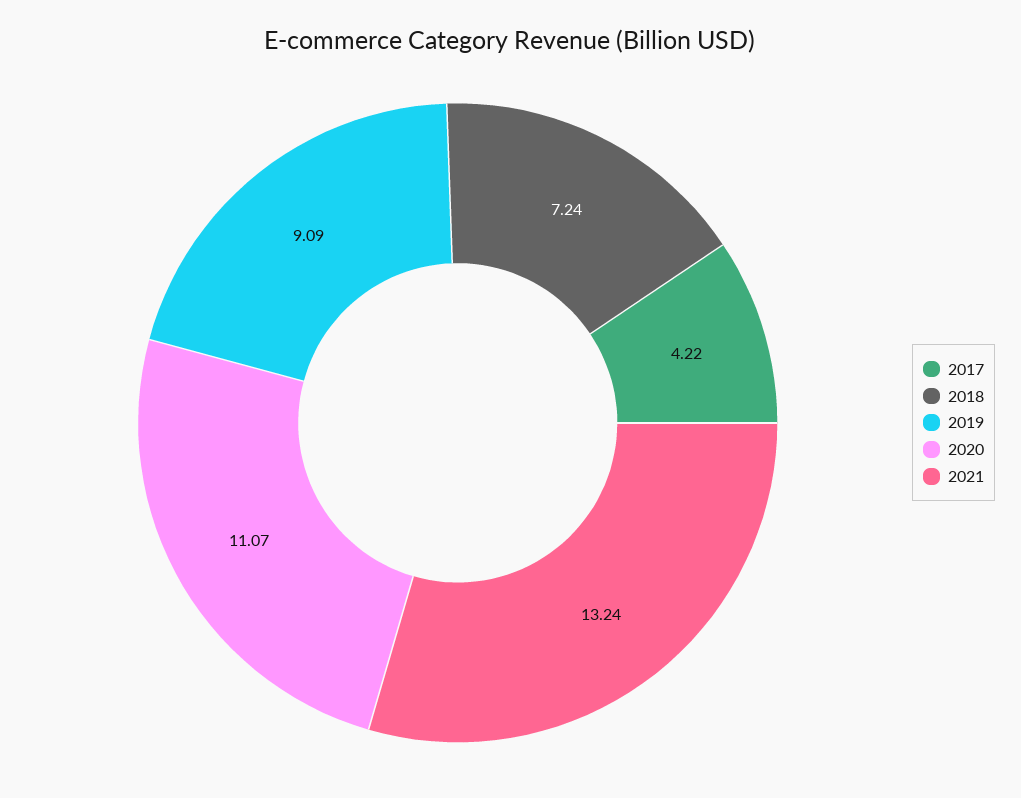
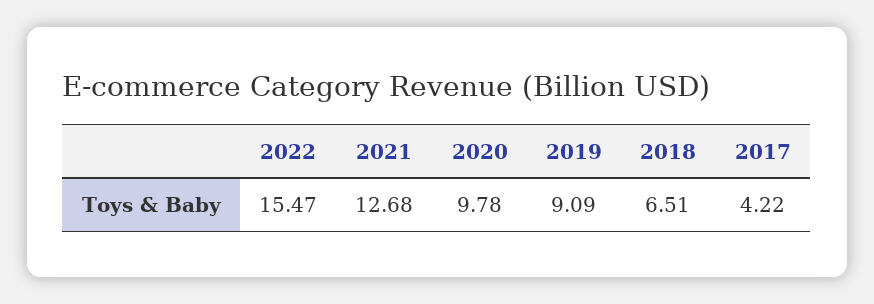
2018: 7.24 -> 6.51
2020: 11.07 -> 9.78
2021: 13.24 -> 12.68
2022: none -> 15.47

